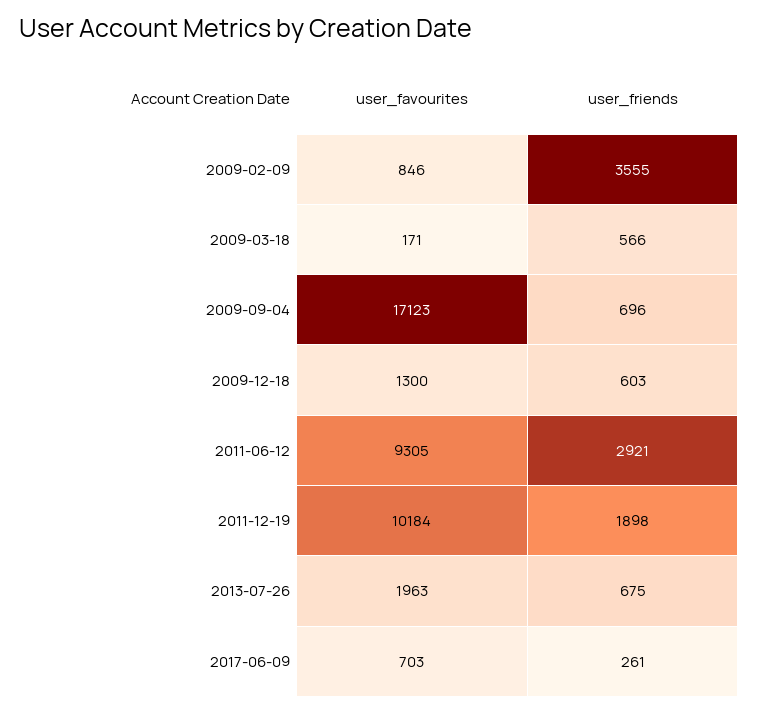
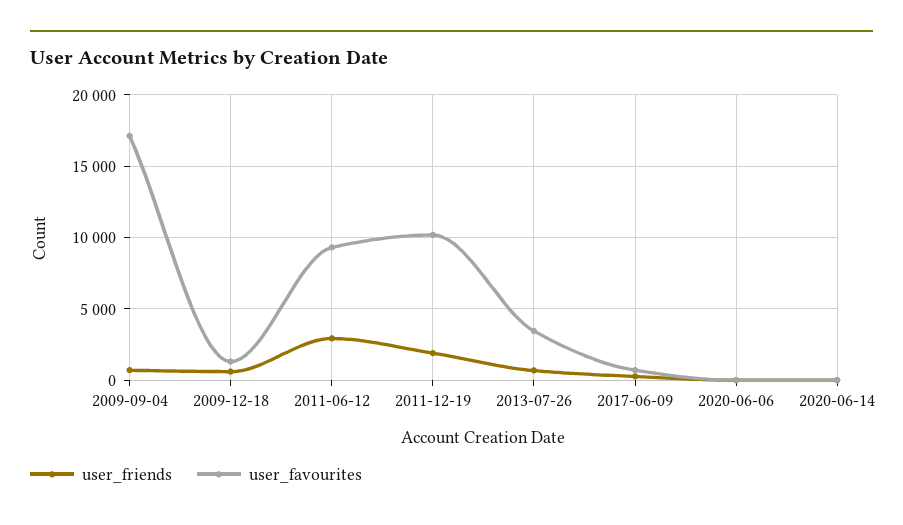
user_favourites, 2009-02-09: 846 -> none
user_friends, 2009-02-09: 3555 -> none
user_favourites, 2009-03-18: 171 -> none
user_friends, 2009-03-18: 566 -> none
user_favourites, 2013-07-26: 1963 -> 3500
user_friends, 2020-06-06: none -> 0
user_favourites, 2020-06-06: none -> 0
user_friends, 2020-06-14: none -> 0
user_favourites, 2020-06-14: none -> 0

